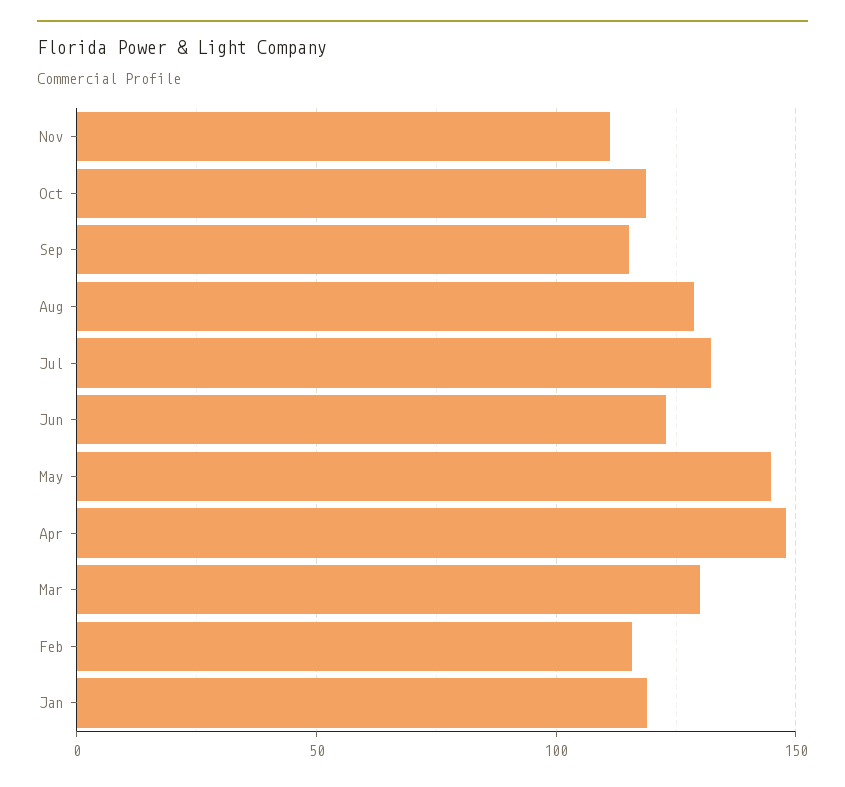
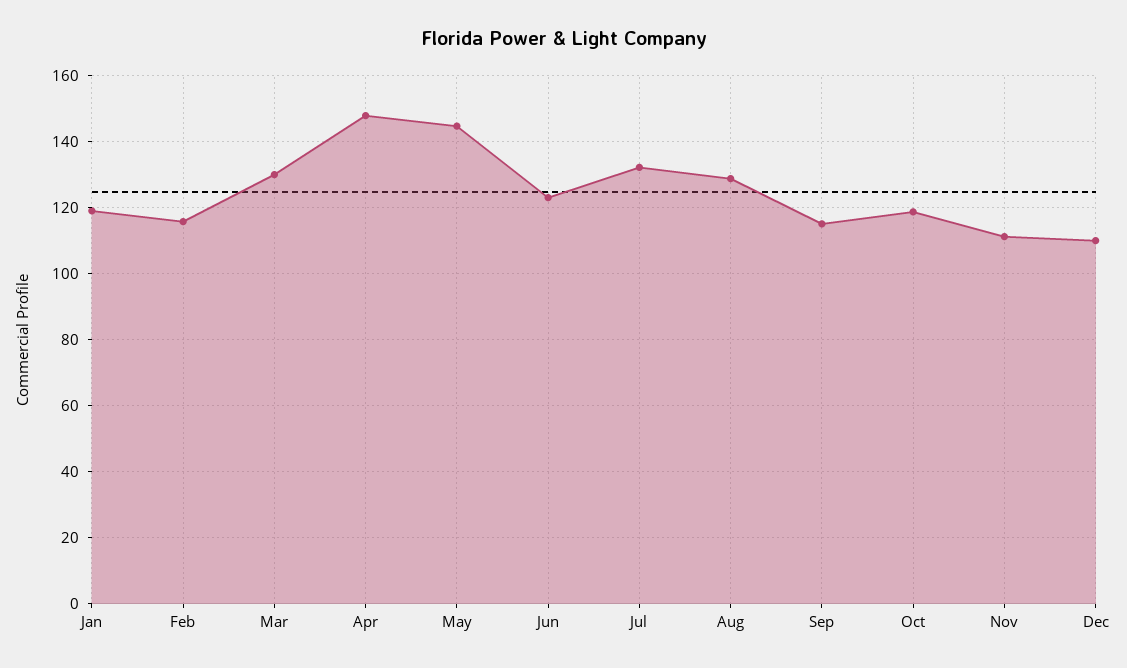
Dec: none -> 110

